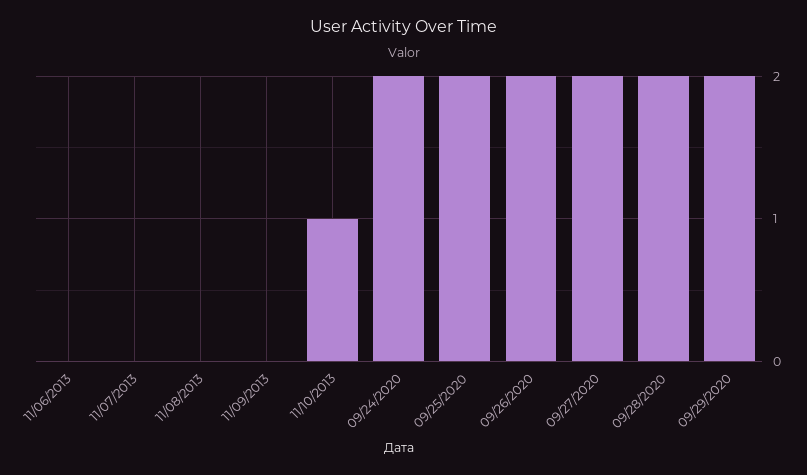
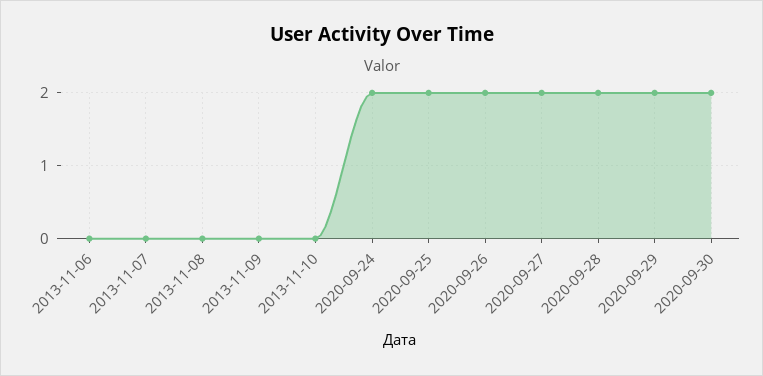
11/10/2013: 1 -> 0
2020-09-30: none -> 2

